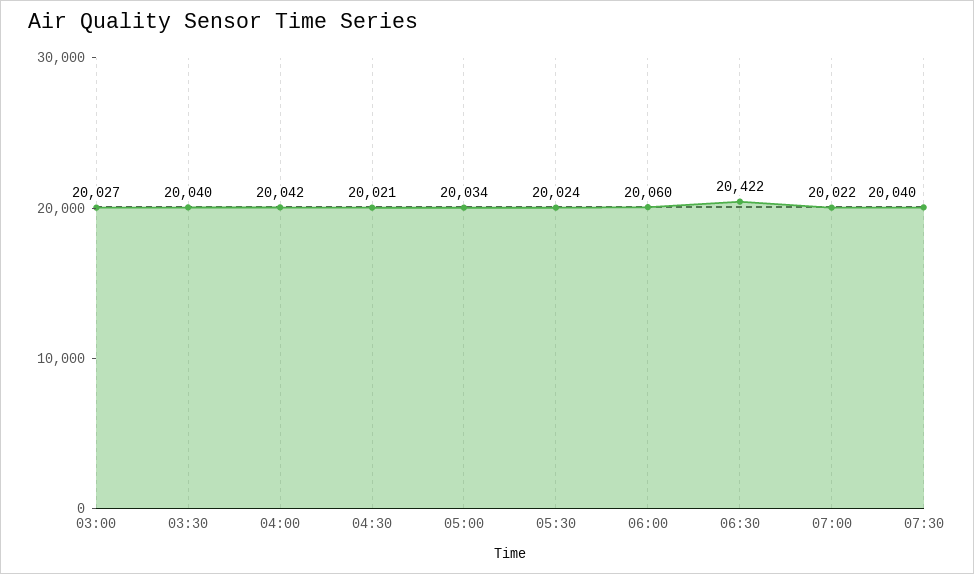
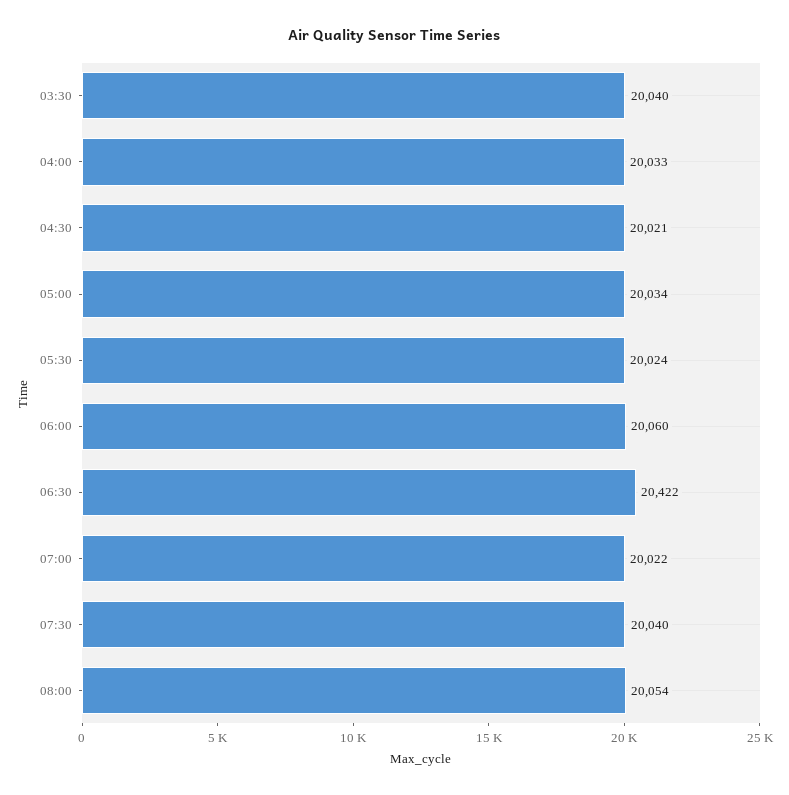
03:00: 20027 -> none
04:00: 20042 -> 20033
08:00: none -> 20054

